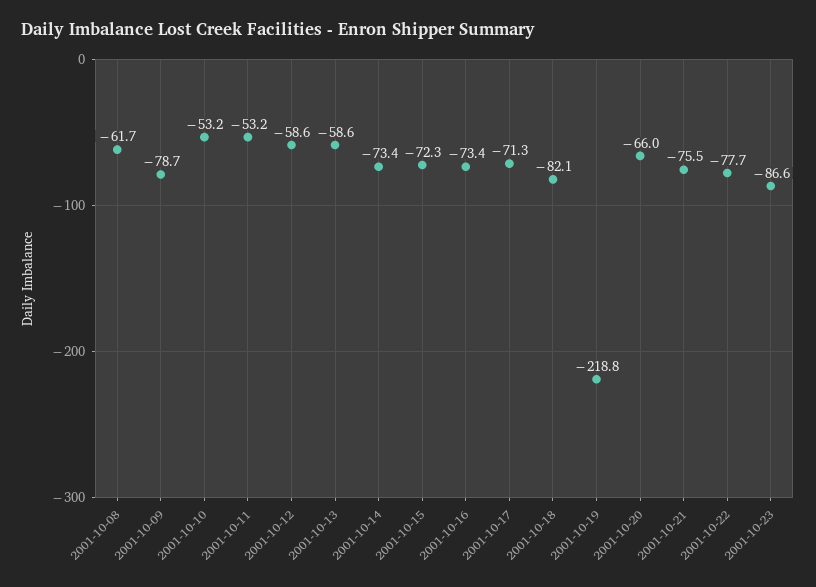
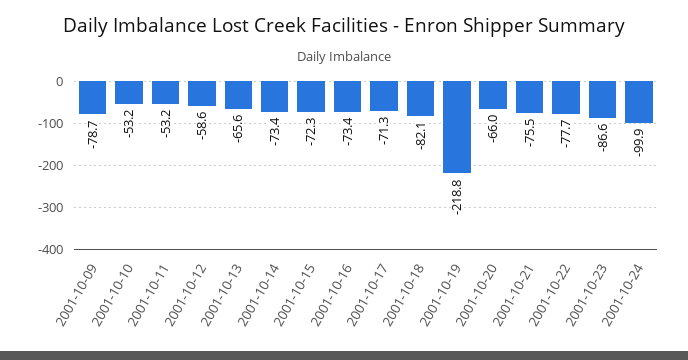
2001-10-08: -61.7 -> none
2001-10-13: -58.6 -> -65.6
2001-10-24: none -> -99.9

